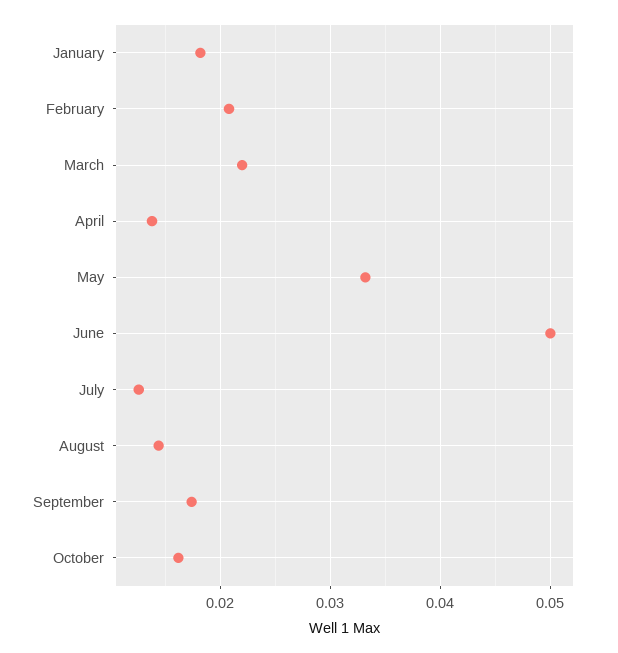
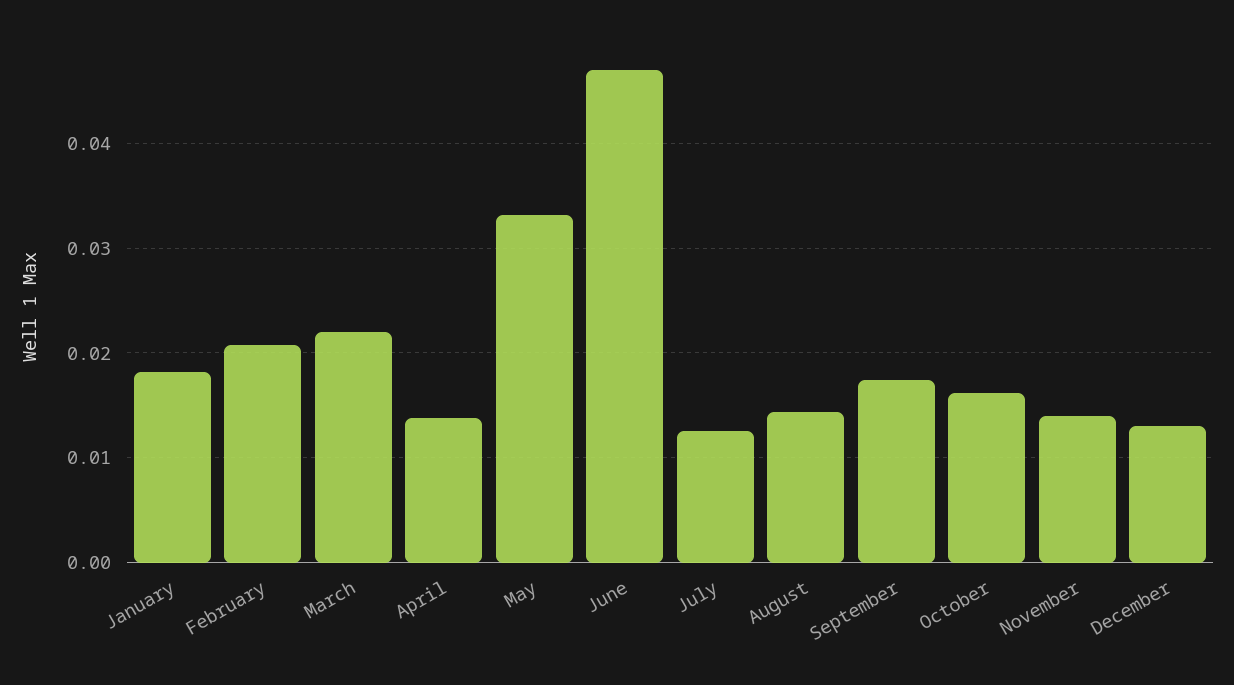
June: 0.05 -> 0.047
November: none -> 0.014
December: none -> 0.013

